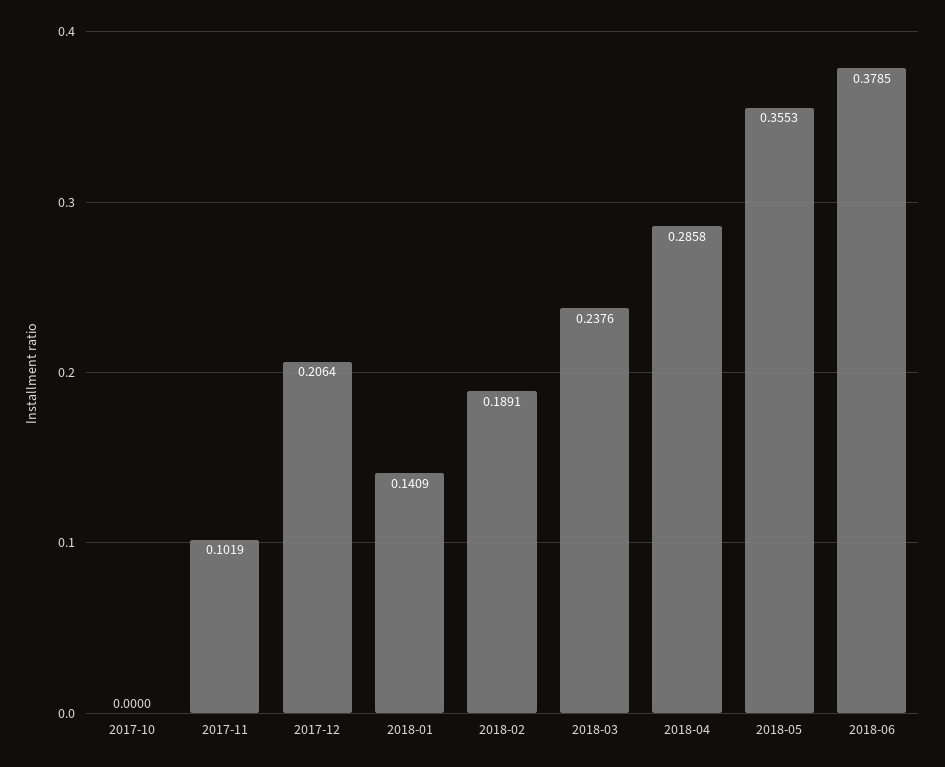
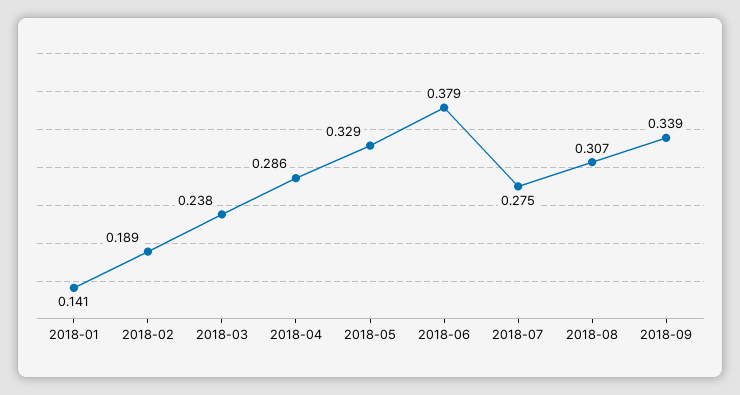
2017-10: 0 -> none
2017-11: 0.1019 -> none
2017-12: 0.2064 -> none
2018-05: 0.3553 -> 0.329
2018-07: none -> 0.275
2018-08: none -> 0.307
2018-09: none -> 0.339

